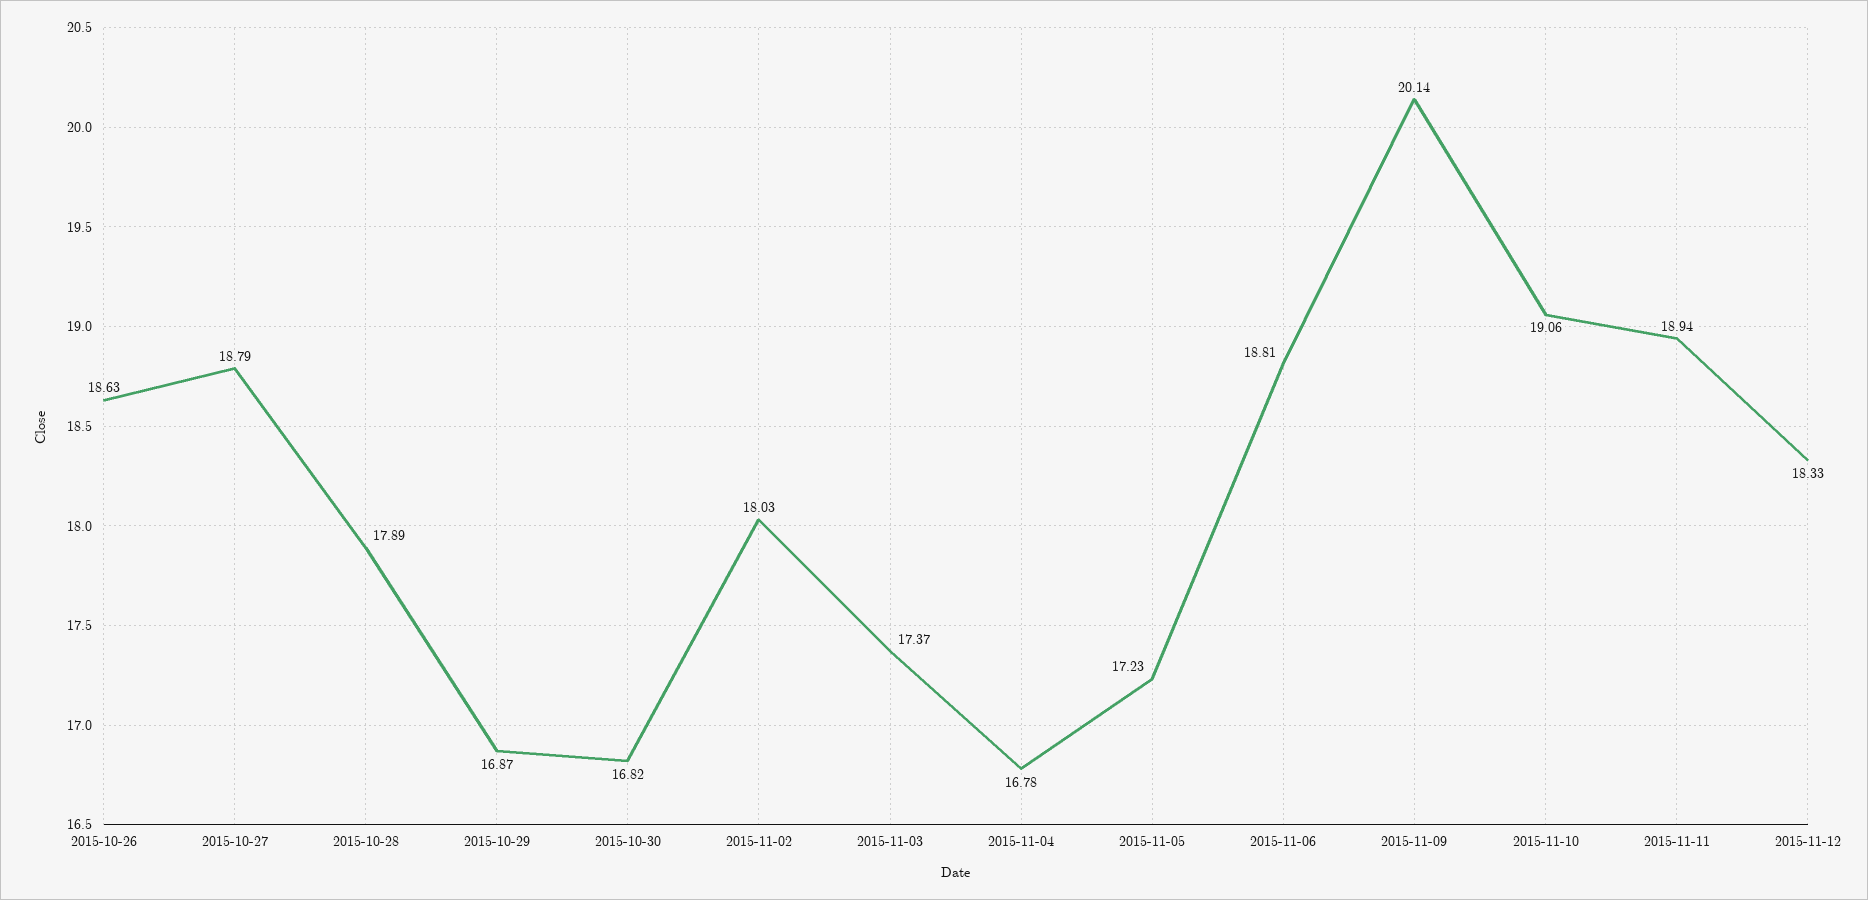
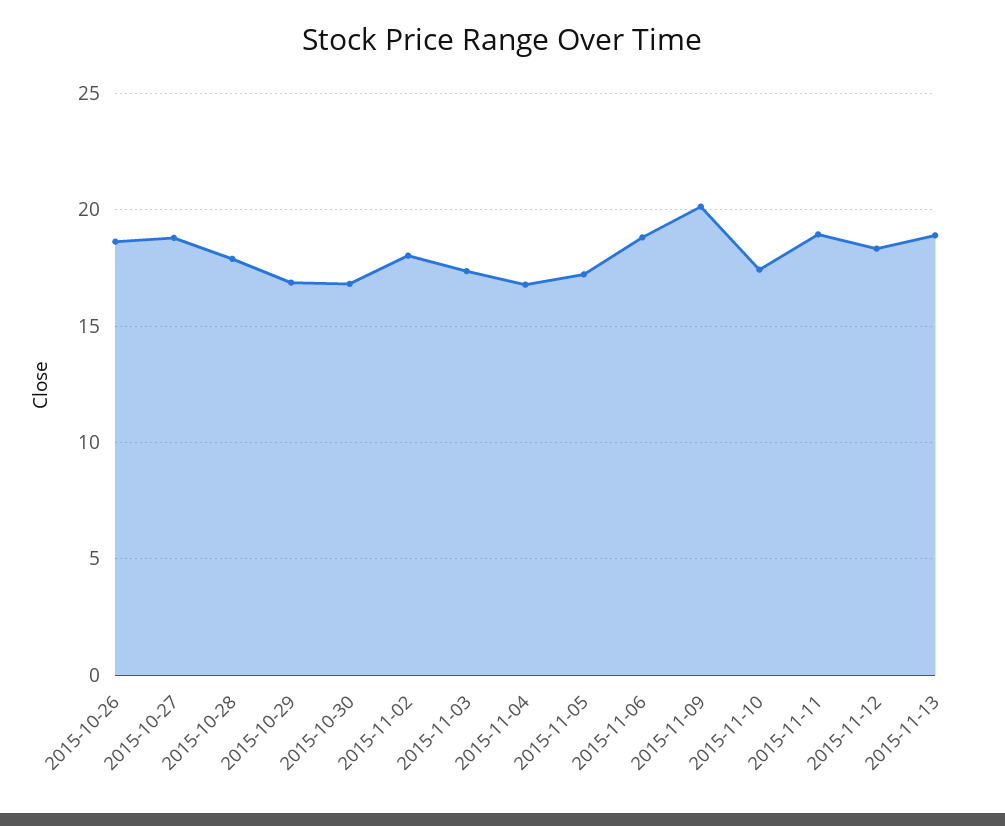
2015-11-10: 19.06 -> 17.5
2015-11-13: none -> 19

